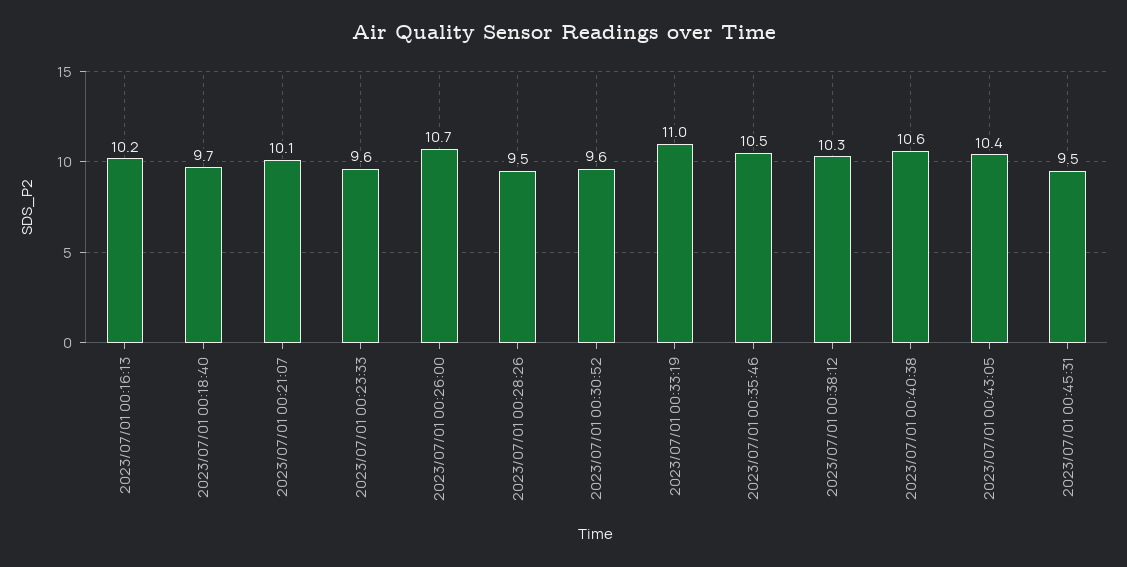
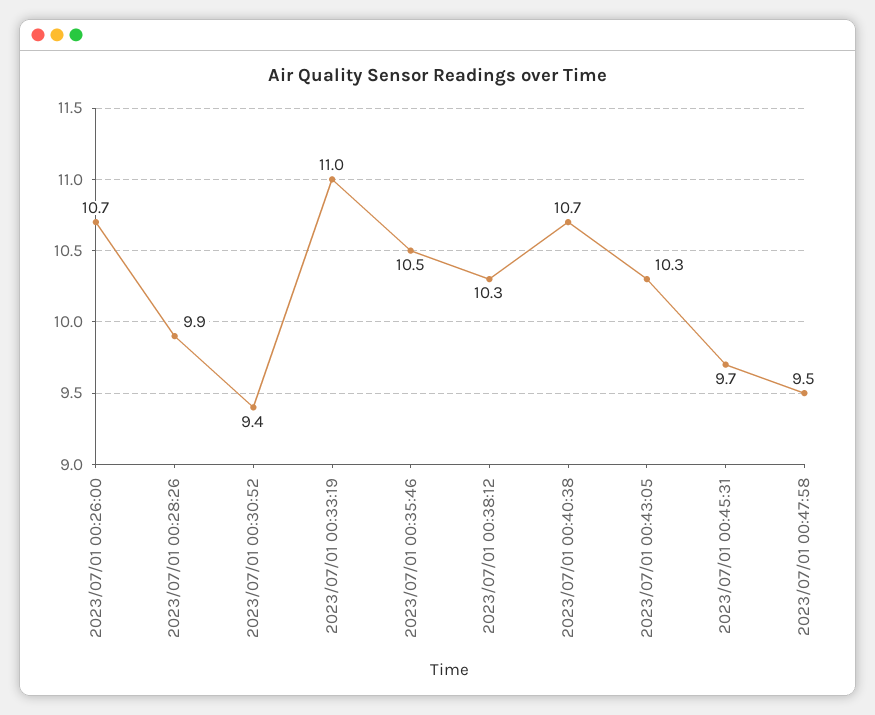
2023/07/01 00:16:13: 10.2 -> none
2023/07/01 00:18:40: 9.7 -> none
2023/07/01 00:21:07: 10.1 -> none
2023/07/01 00:23:33: 9.6 -> none
2023/07/01 00:28:26: 9.5 -> 9.9
2023/07/01 00:30:52: 9.6 -> 9.4
2023/07/01 00:40:38: 10.6 -> 10.7
2023/07/01 00:43:05: 10.4 -> 10.3
2023/07/01 00:45:31: 9.5 -> 9.7
2023/07/01 00:47:58: none -> 9.5

